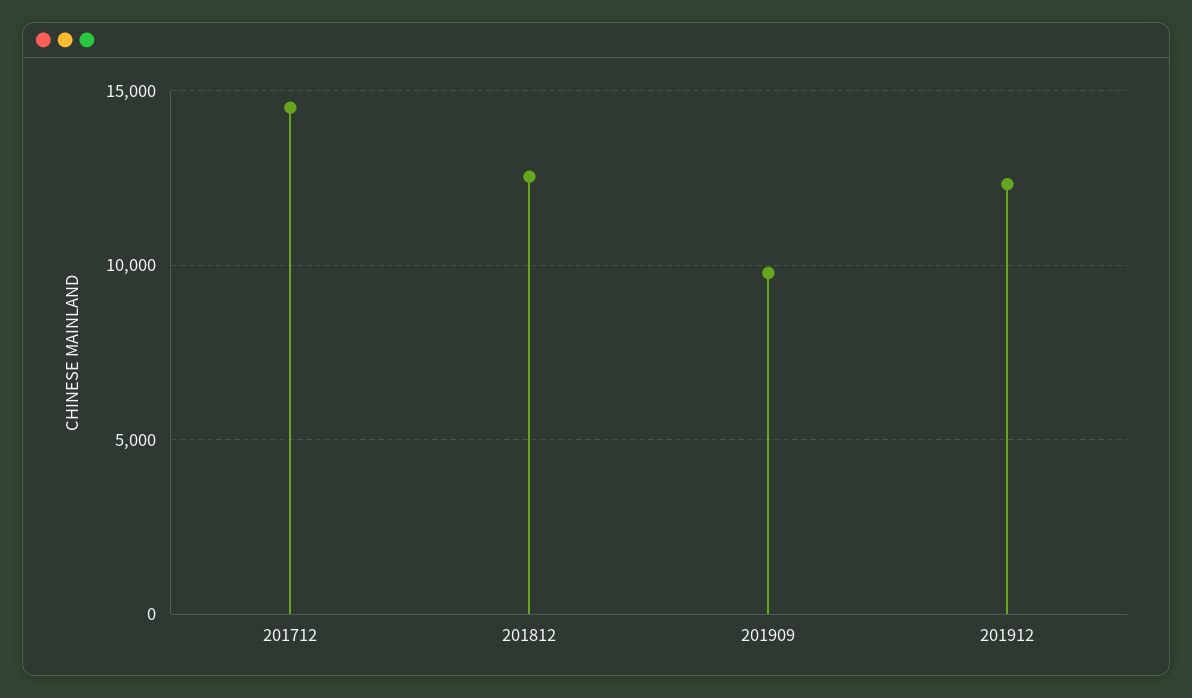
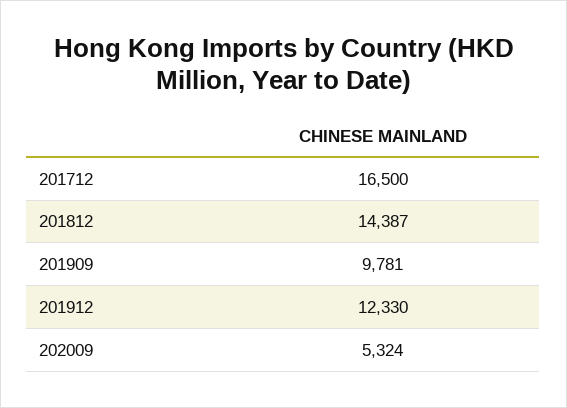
201712: 14500 -> 16500
201812: 12500 -> 14387
202009: none -> 5324

